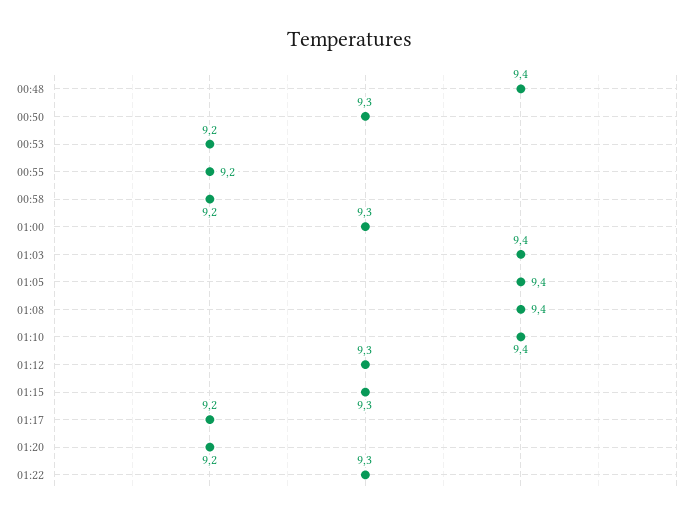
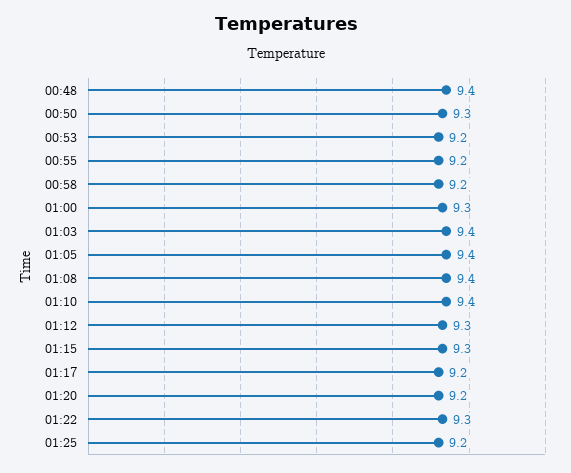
01:25: none -> 9.2

